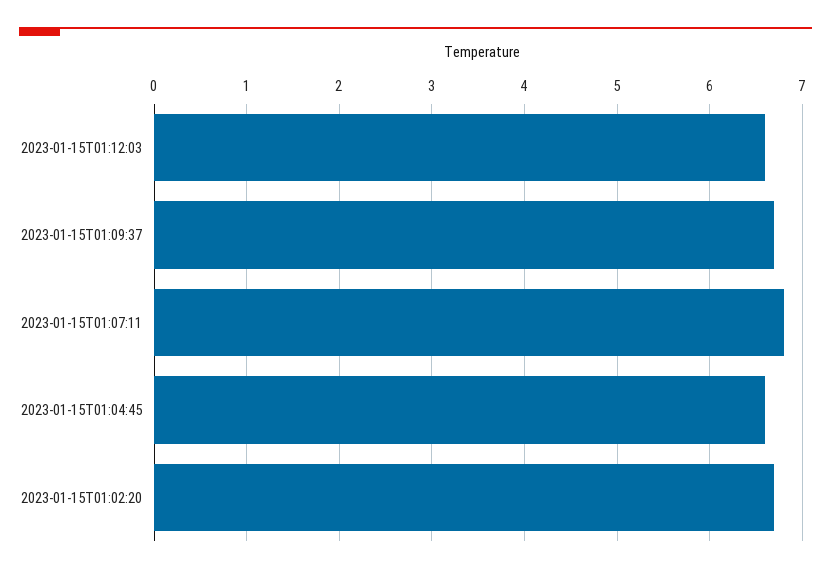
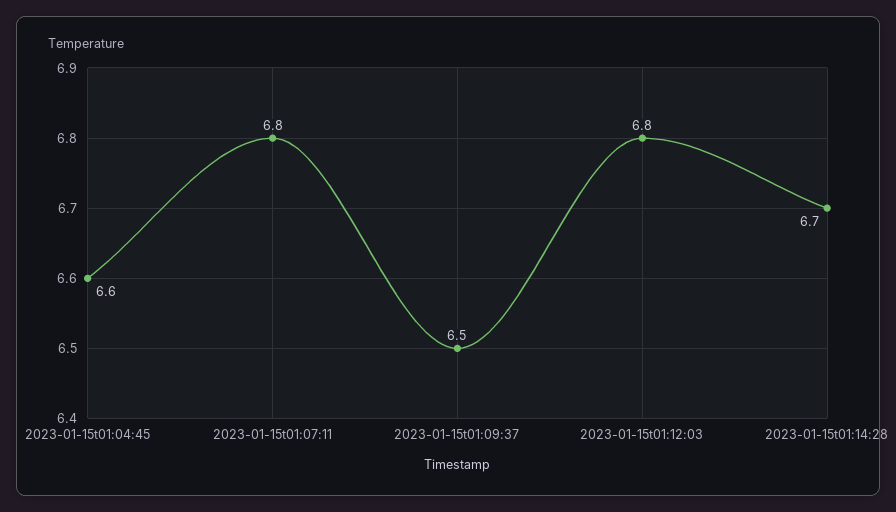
2023-01-15T01:12:03: 6.6 -> 6.8
2023-01-15T01:09:37: 6.7 -> 6.5
2023-01-15T01:02:20: 6.7 -> none
2023-01-15t01:14:28: none -> 6.7

